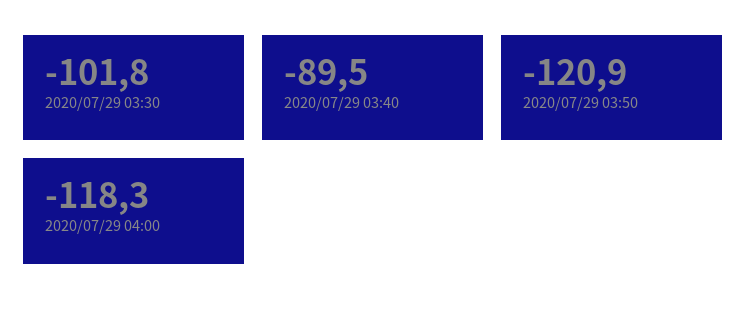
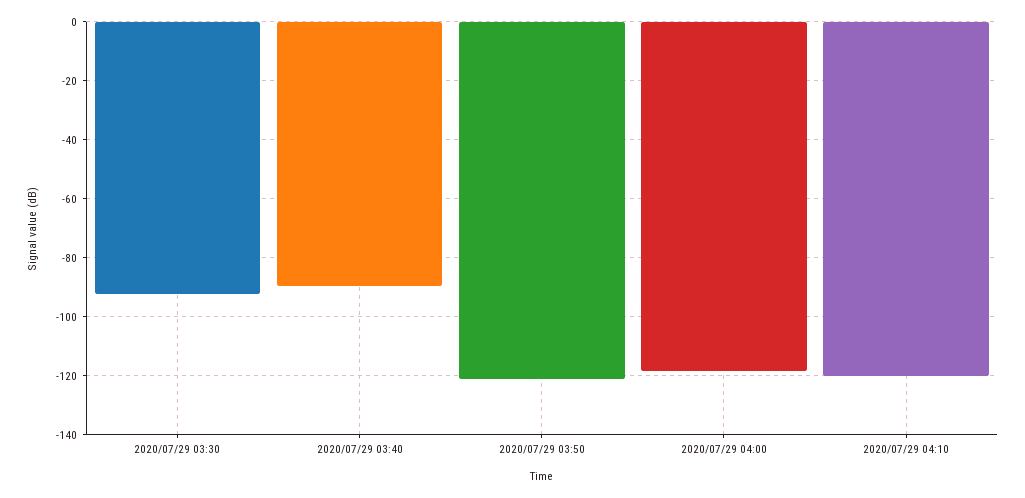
2020/07/29 03:30: -101.8 -> -92.5
2020/07/29 04:10: none -> -120

